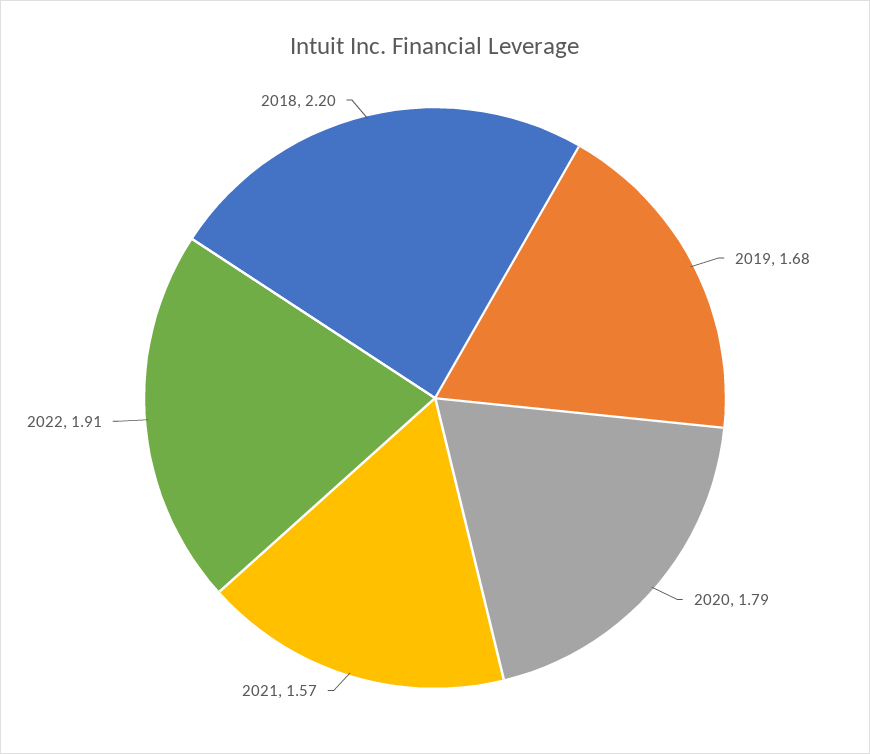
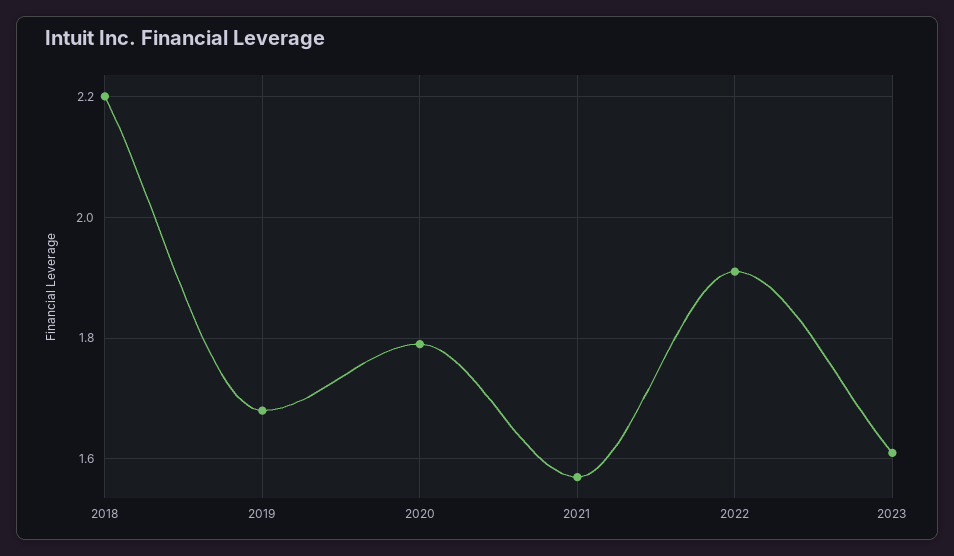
2023: none -> 1.6

